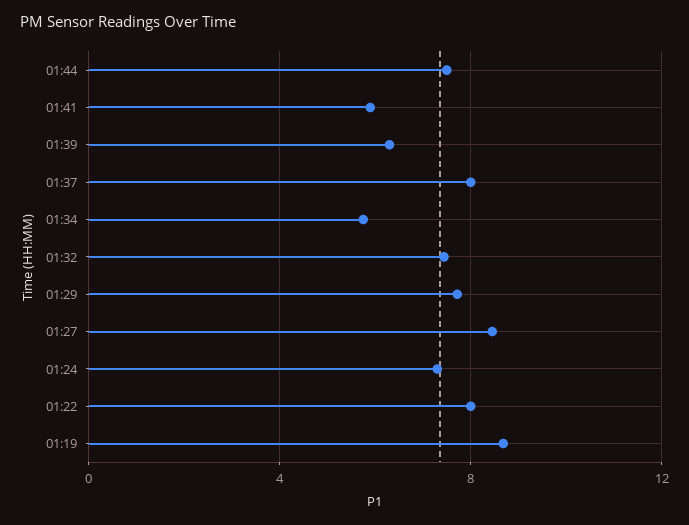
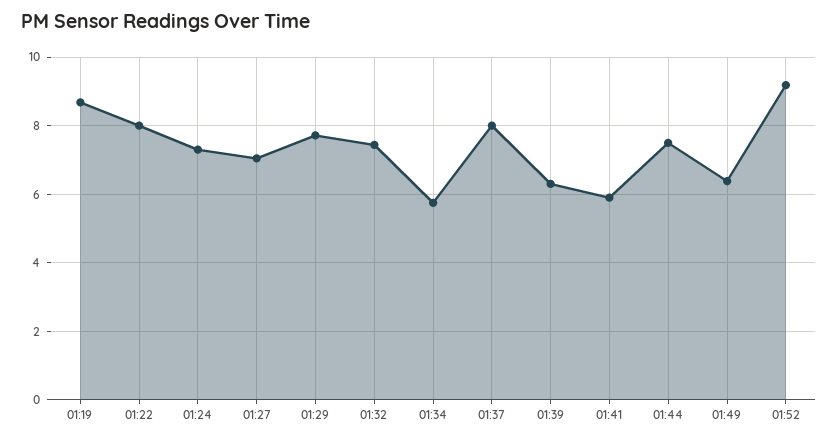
01:27: 8.5 -> 7
01:49: none -> 6.4
01:52: none -> 9.2

